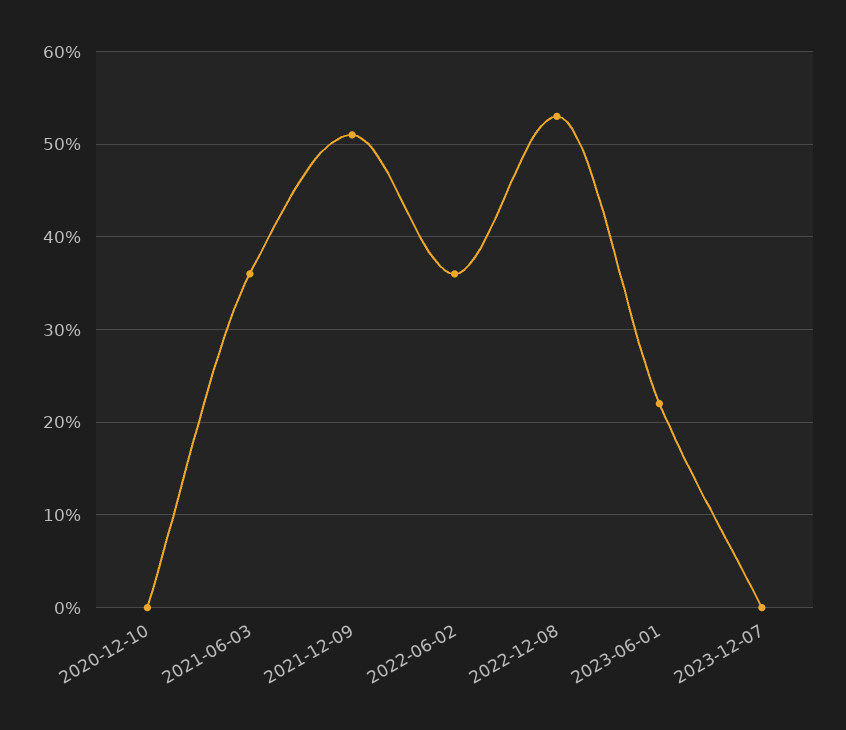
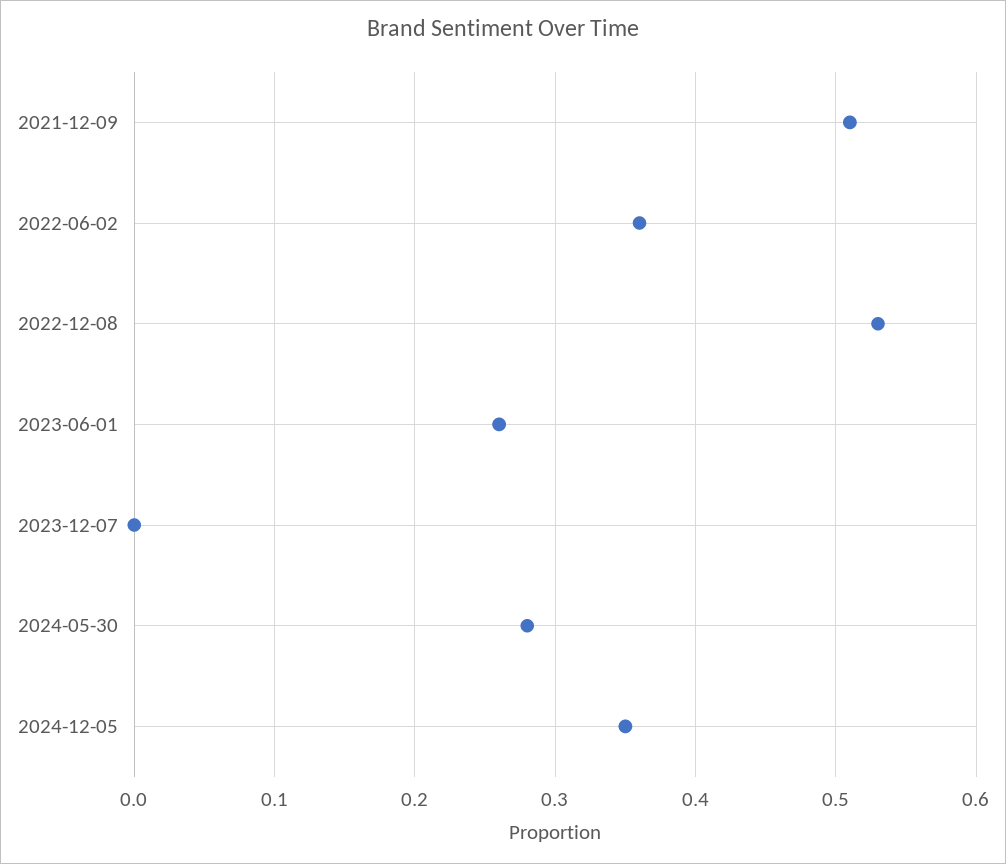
2020-12-10: 0 -> none
2021-06-03: 0.36 -> none
2023-06-01: 0.22 -> 0.26
2024-05-30: none -> 0.28
2024-12-05: none -> 0.35

